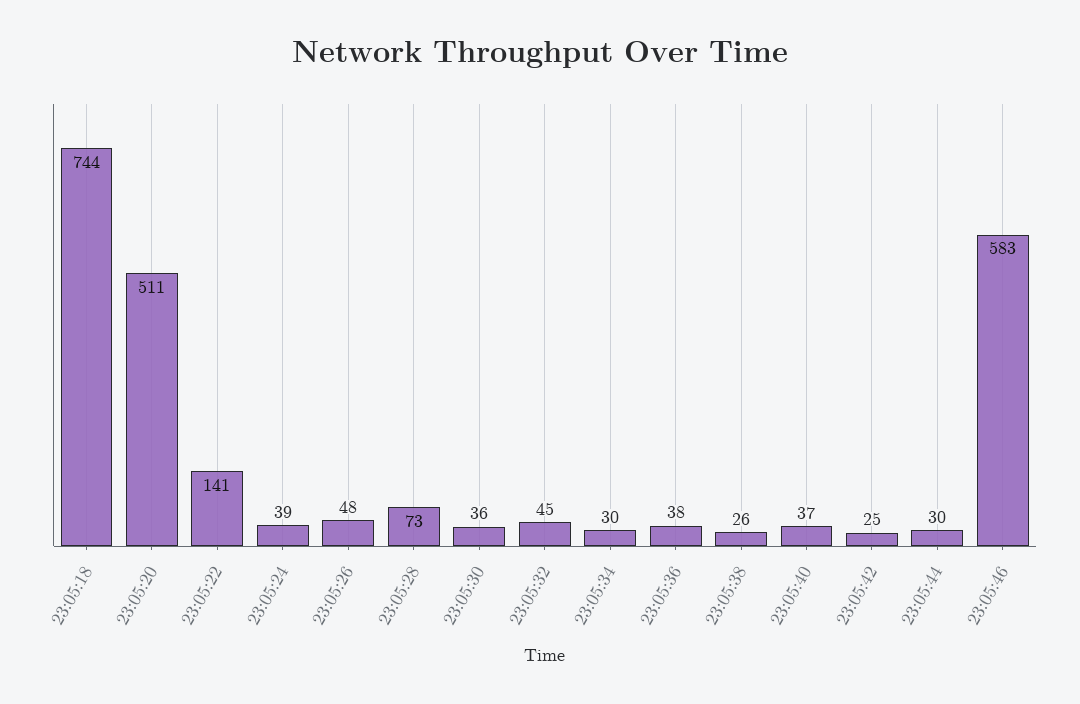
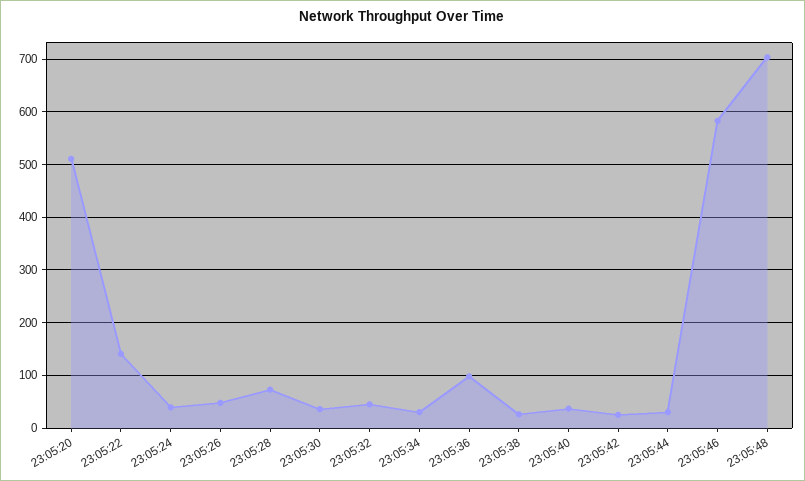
23:05:18: 744 -> none
23:05:36: 38 -> 100
23:05:48: none -> 700

